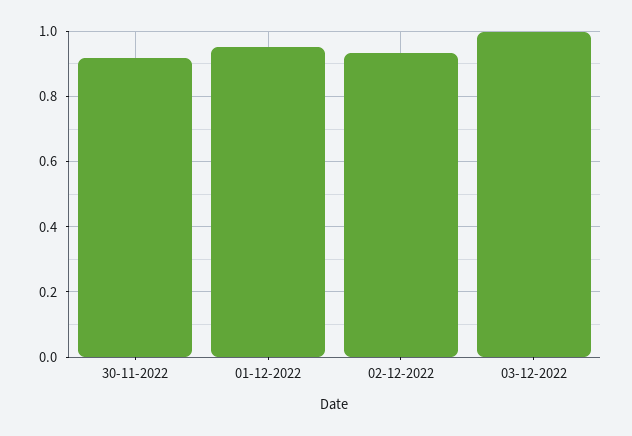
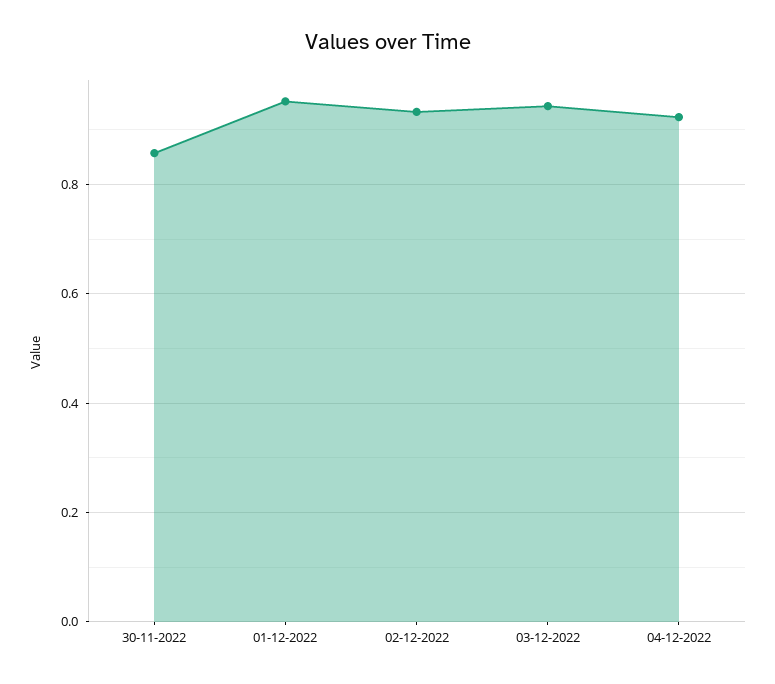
30-11-2022: 0.92 -> 0.86
03-12-2022: 1 -> 0.94
04-12-2022: none -> 0.92

